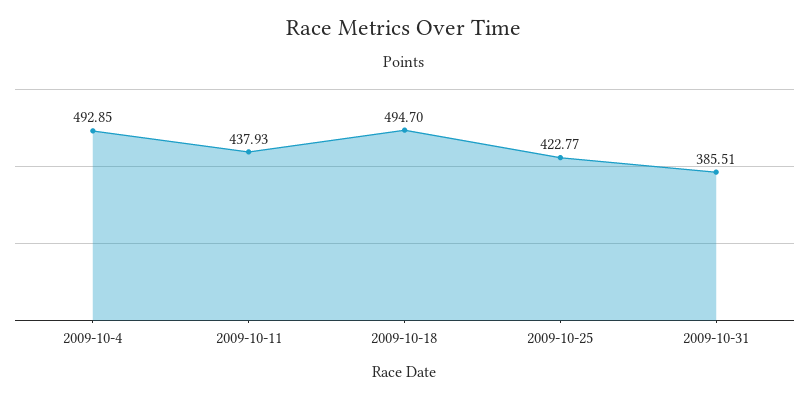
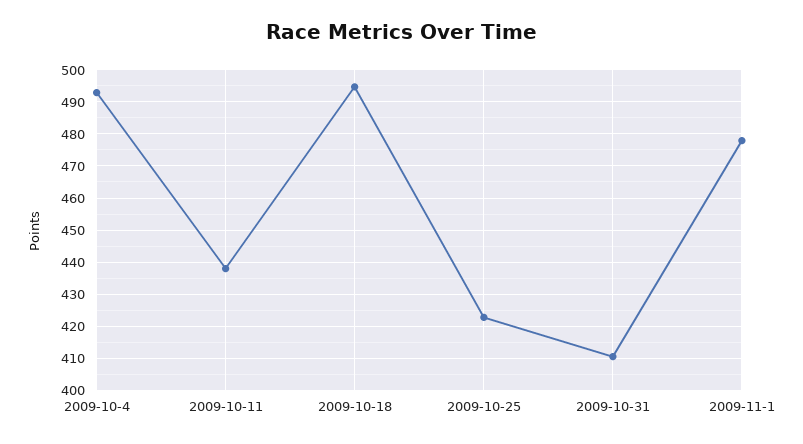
2009-10-31: 385.51 -> 410
2009-11-1: none -> 478

